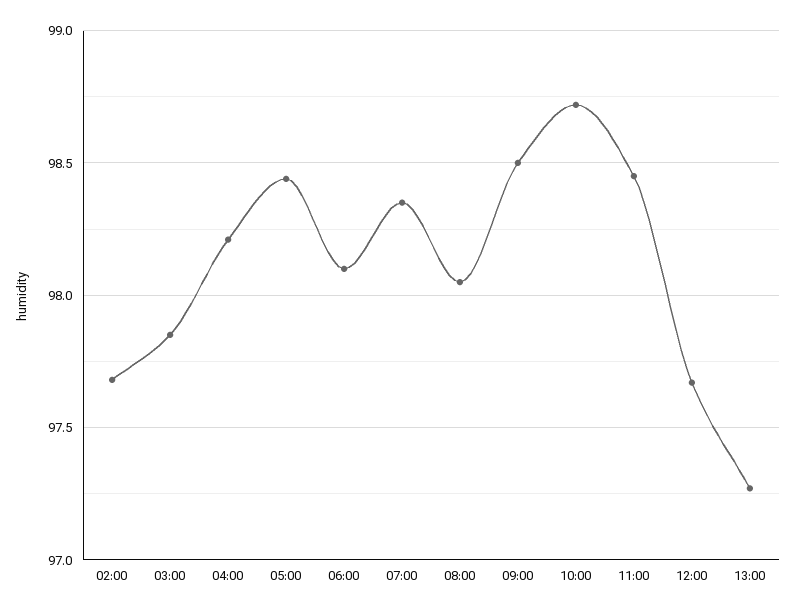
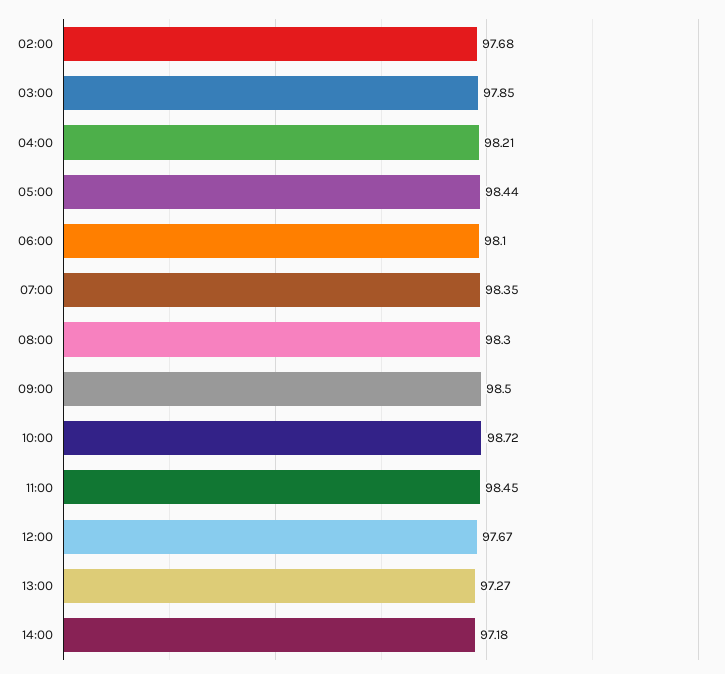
08:00: 98.05 -> 98.3
14:00: none -> 97.18

